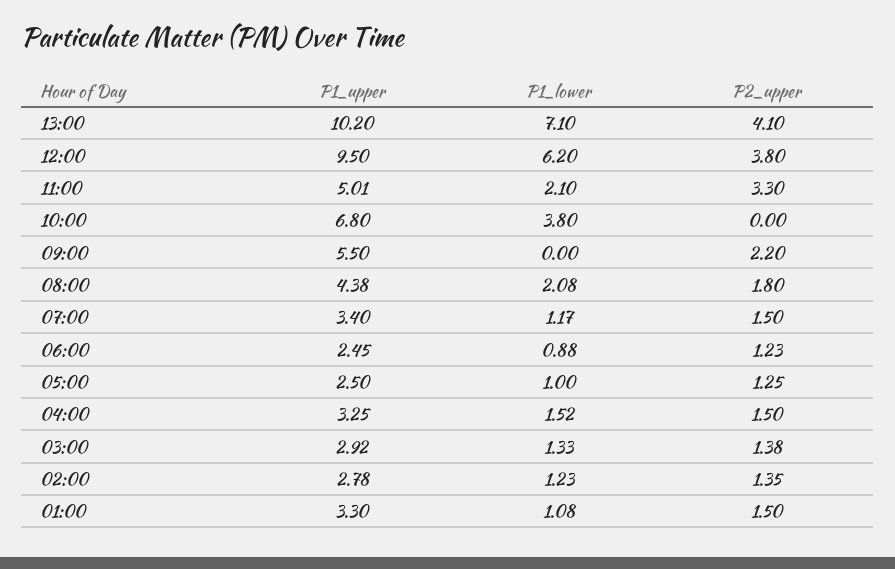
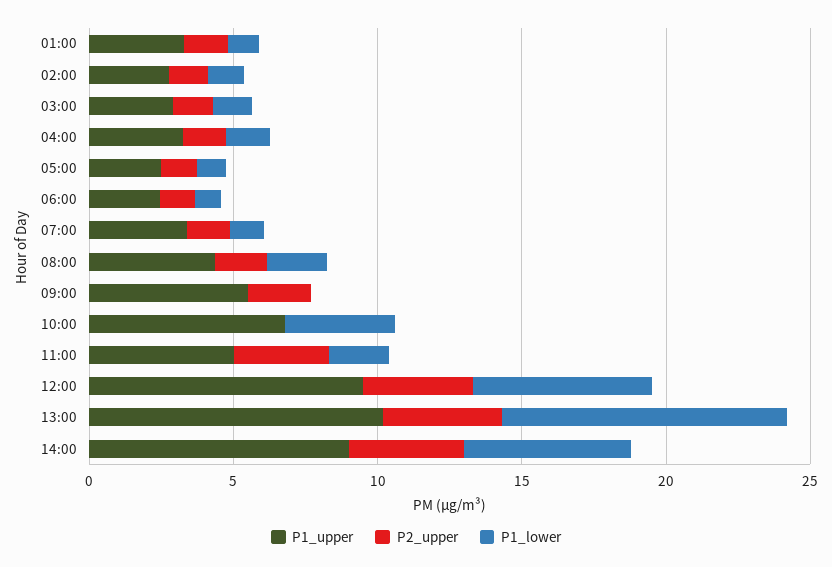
P1_lower, 13:00: 7.1 -> 10
P1_upper, 14:00: none -> 9
P2_upper, 14:00: none -> 4
P1_lower, 14:00: none -> 6

